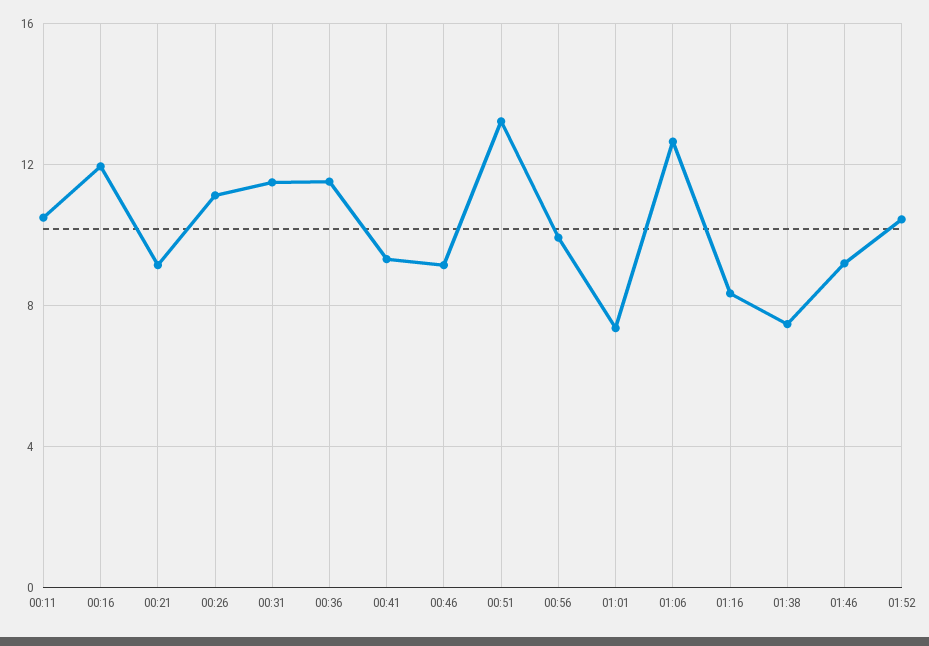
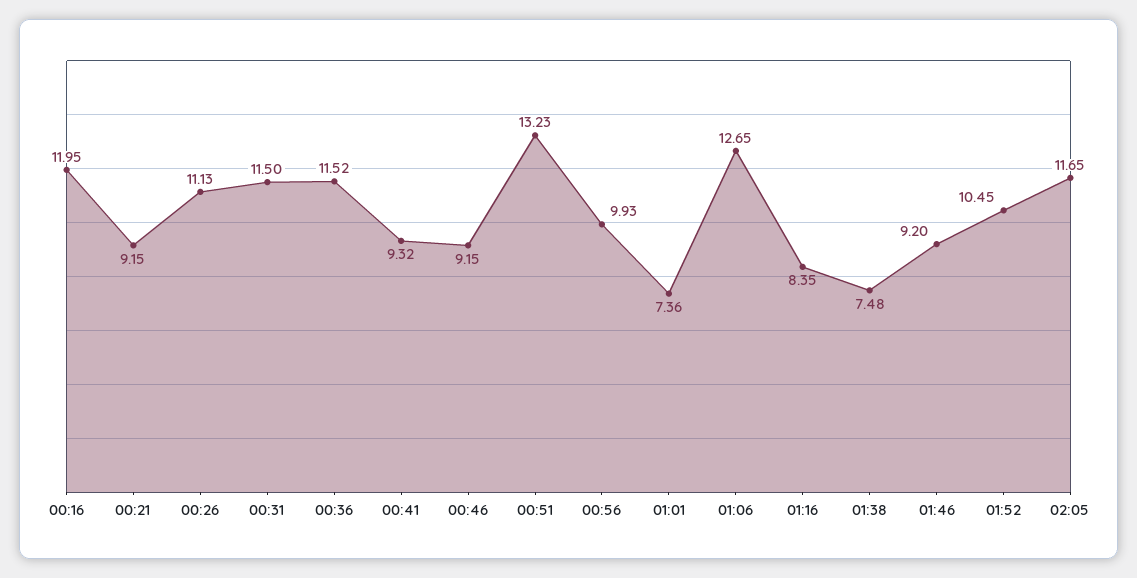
00:11: 10.5 -> none
02:05: none -> 11.65

